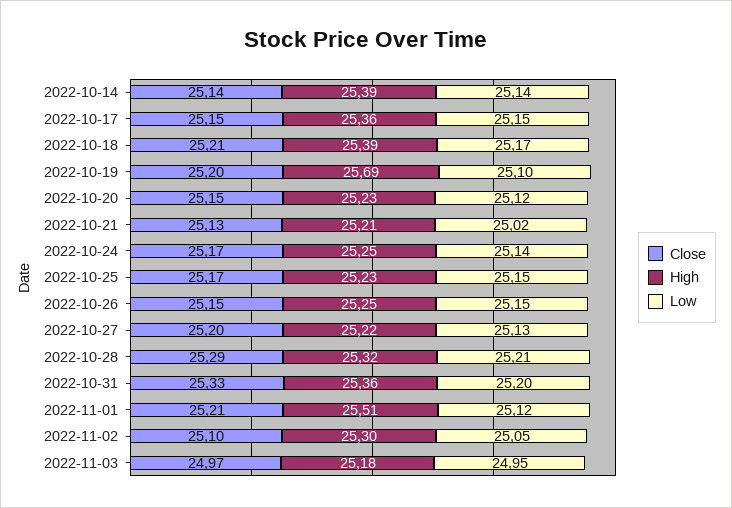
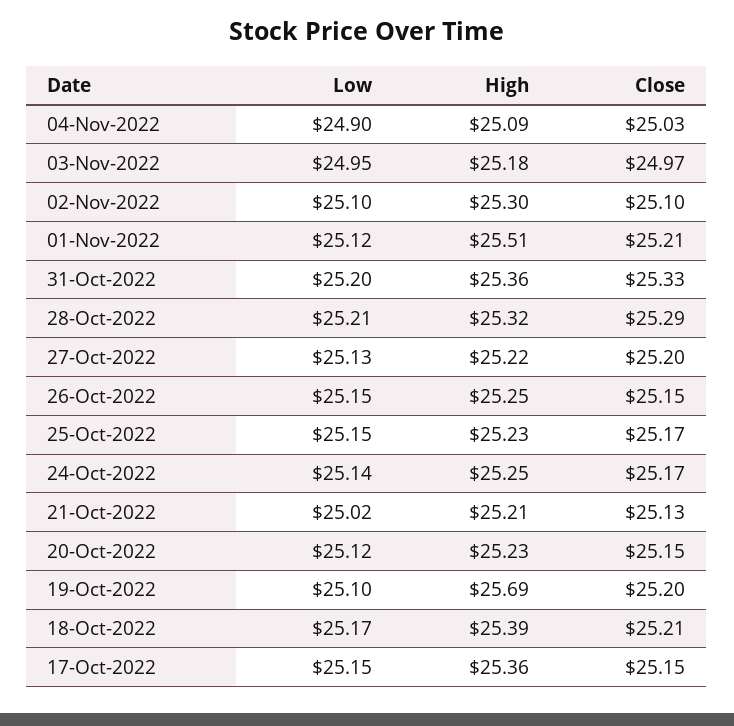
Close, 2022-10-14: 25.14 -> none
High, 2022-10-14: 25.39 -> none
Low, 2022-10-14: 25.14 -> none
Low, 2022-11-02: 25.05 -> 25.1
Low, 04-Nov-2022: none -> 24.9
High, 04-Nov-2022: none -> 25.09
Close, 04-Nov-2022: none -> 25.03

